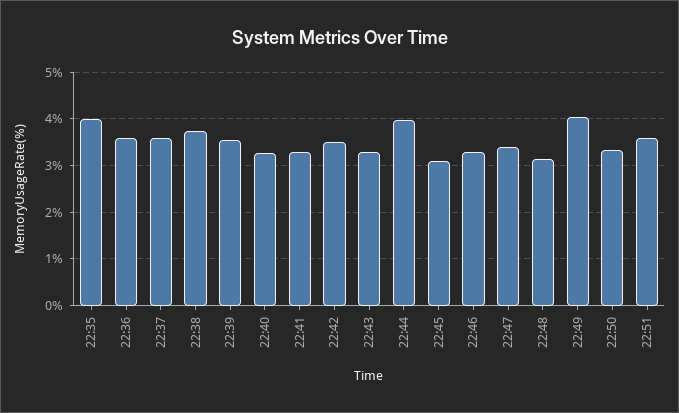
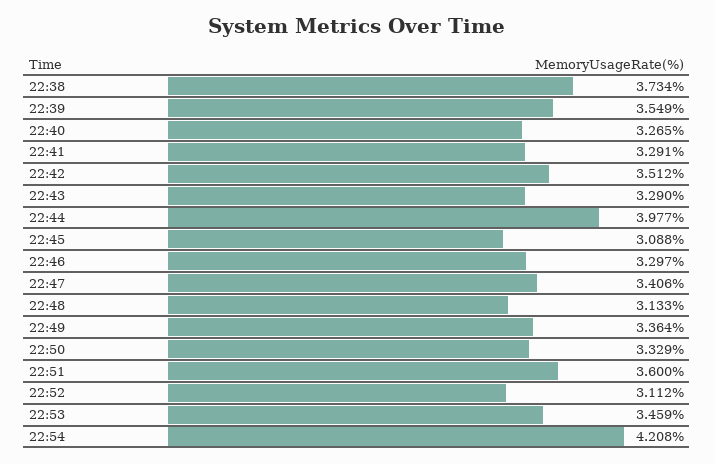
22:35: 4 -> none
22:36: 3.6 -> none
22:37: 3.6 -> none
22:49: 4 -> 3.364
22:52: none -> 3.112
22:53: none -> 3.459
22:54: none -> 4.208

